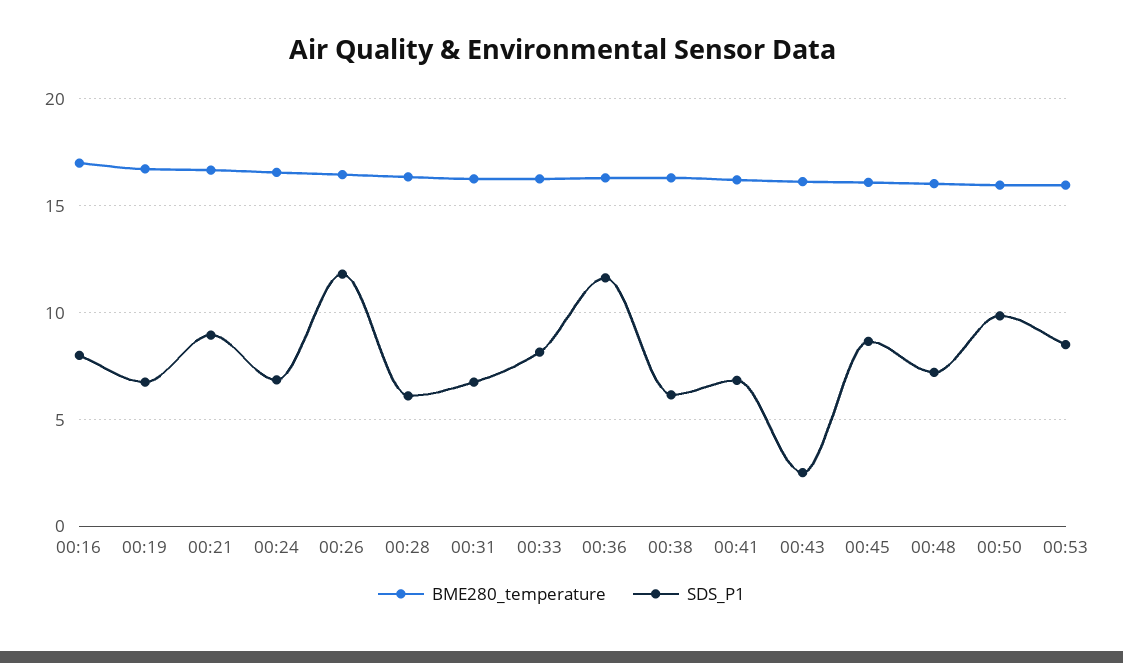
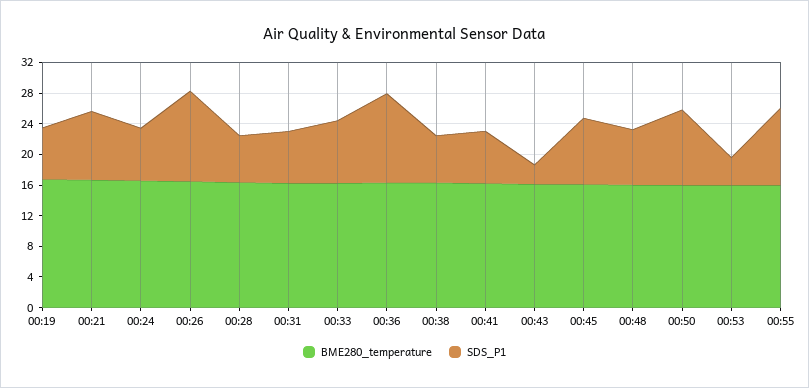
BME280_temperature, 00:16: 17 -> none
SDS_P1, 00:16: 8 -> none
SDS_P1, 00:53: 8.5 -> 4
BME280_temperature, 00:55: none -> 16
SDS_P1, 00:55: none -> 10

